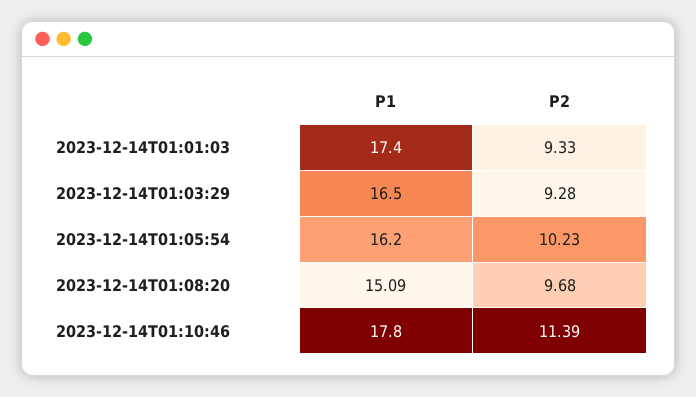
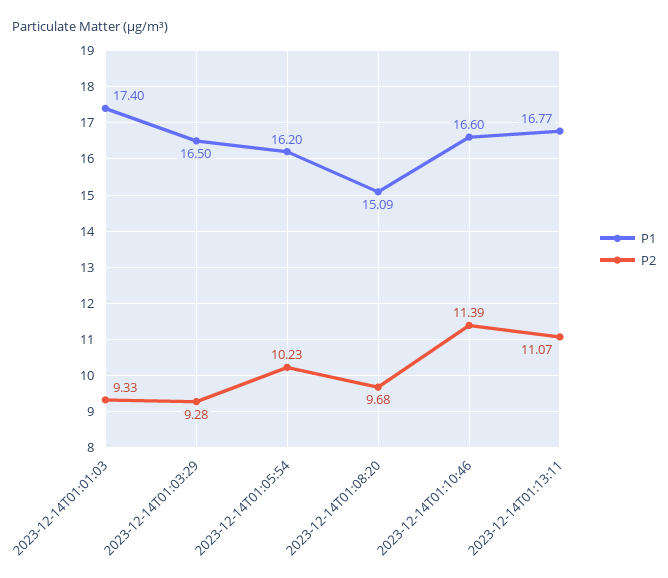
P1, 2023-12-14T01:10:46: 17.8 -> 16.6
P1, 2023-12-14T01:13:11: none -> 16.77
P2, 2023-12-14T01:13:11: none -> 11.07

